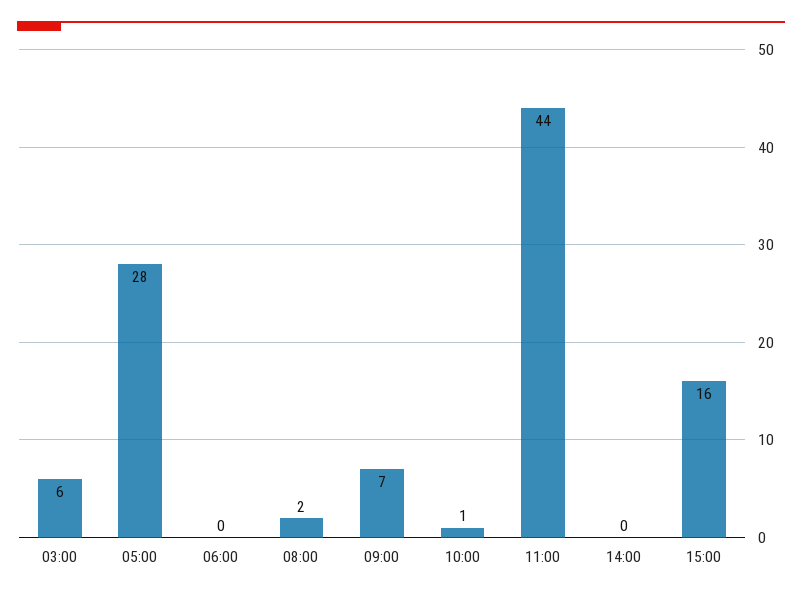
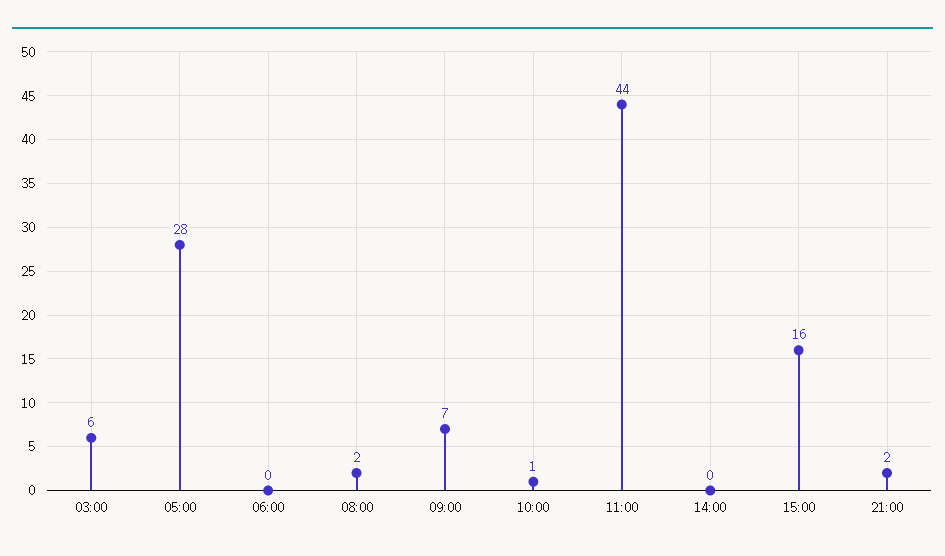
21:00: none -> 2

